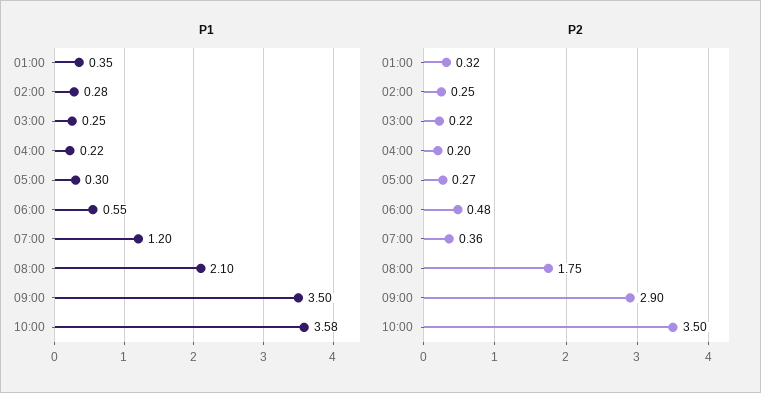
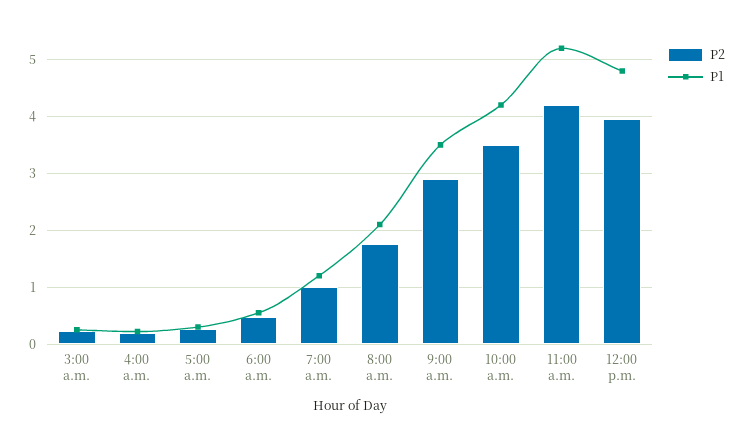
P1, 01:00: 0.35 -> none
P1, 02:00: 0.28 -> none
P1, 10:00: 3.58 -> 4.2
P2, 01:00: 0.32 -> none
P2, 02:00: 0.25 -> none
P2, 07:00: 0.36 -> 1
P2, 11:00 a.m.: none -> 4.2
P1, 11:00 a.m.: none -> 5.2
P2, 12:00 p.m.: none -> 4
P1, 12:00 p.m.: none -> 4.8

